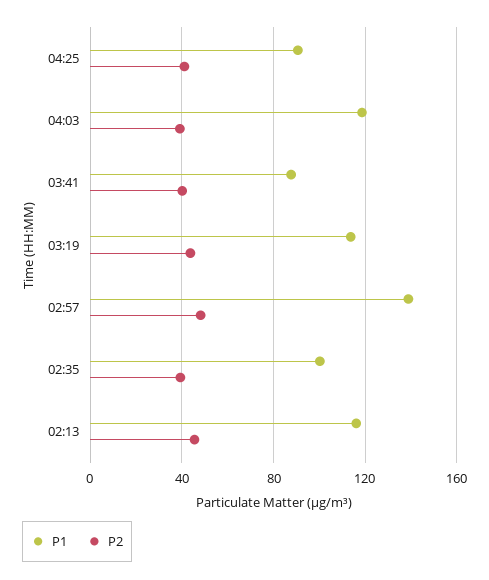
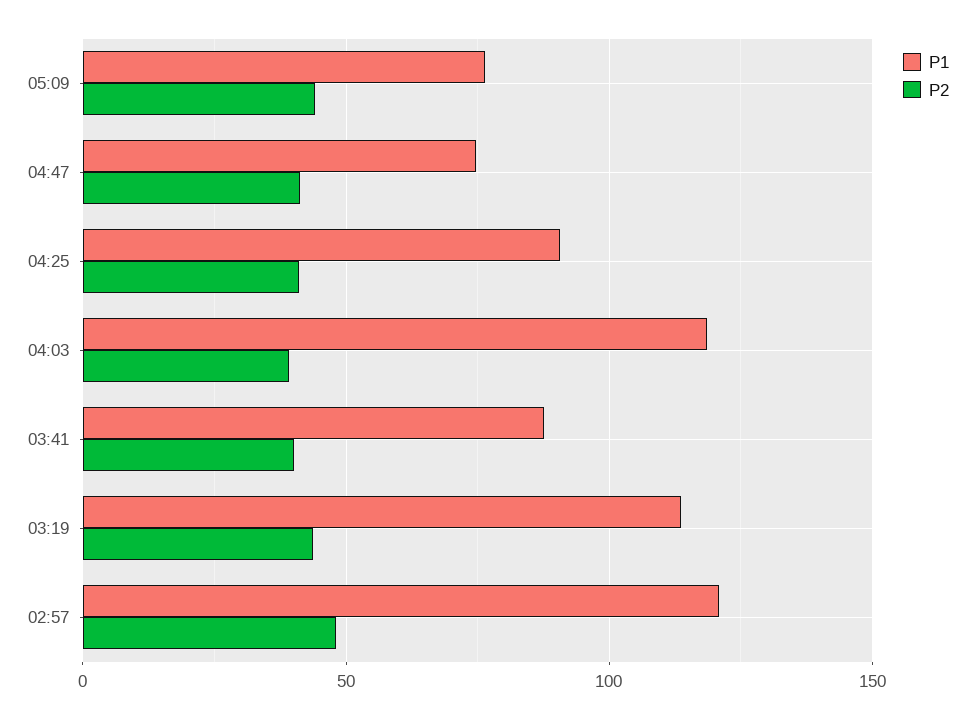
P1, 02:57: 140 -> 120
P1, 02:35: 100 -> none
P2, 02:35: 40 -> none
P1, 02:13: 115 -> none
P2, 02:13: 45 -> none
P1, 05:09: none -> 75
P2, 05:09: none -> 45
P1, 04:47: none -> 75
P2, 04:47: none -> 40

